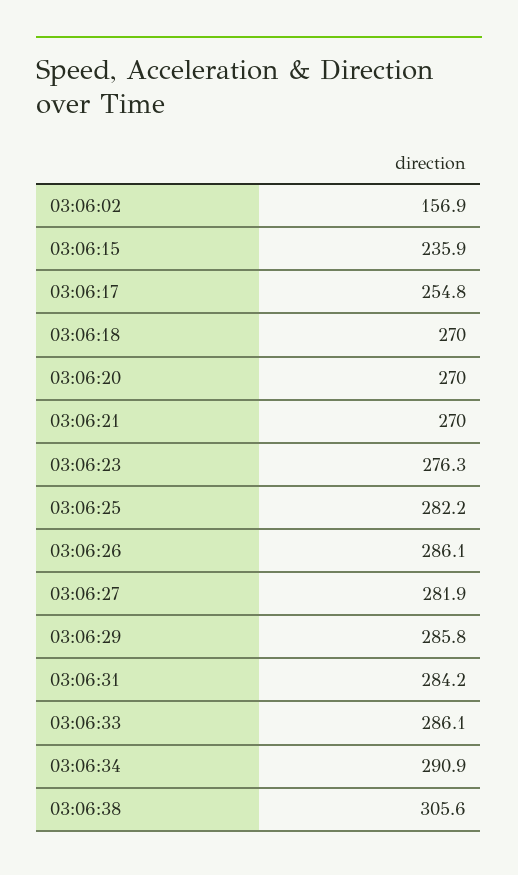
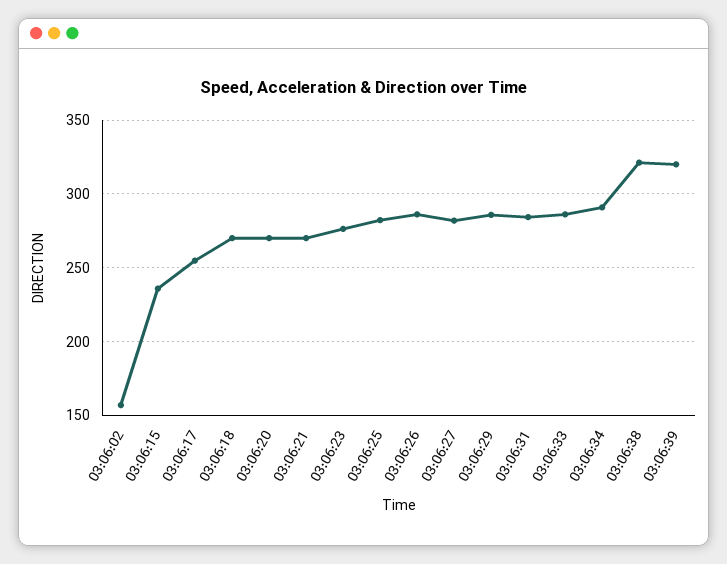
03:06:38: 305.6 -> 320
03:06:39: none -> 320

